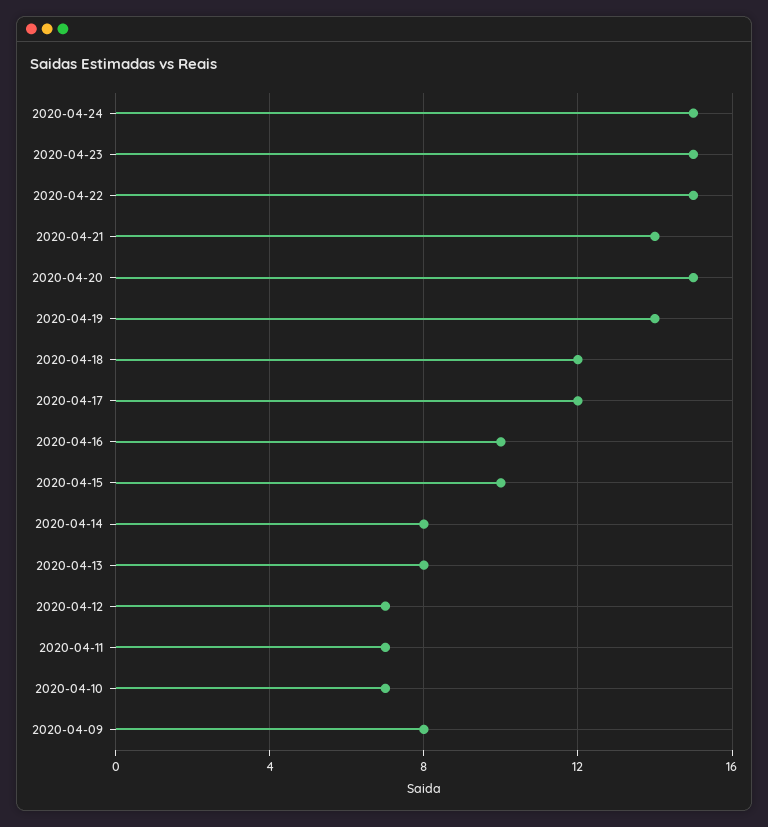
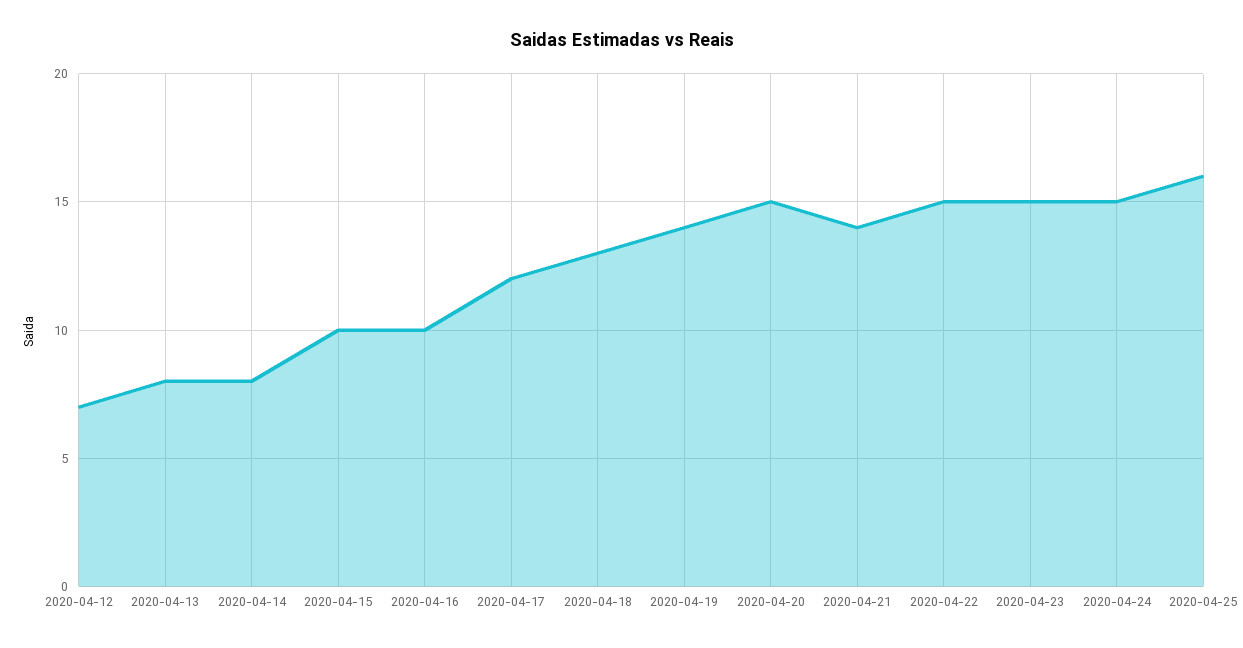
2020-04-18: 12 -> 13
2020-04-11: 7 -> none
2020-04-10: 7 -> none
2020-04-09: 8 -> none
2020-04-25: none -> 16

